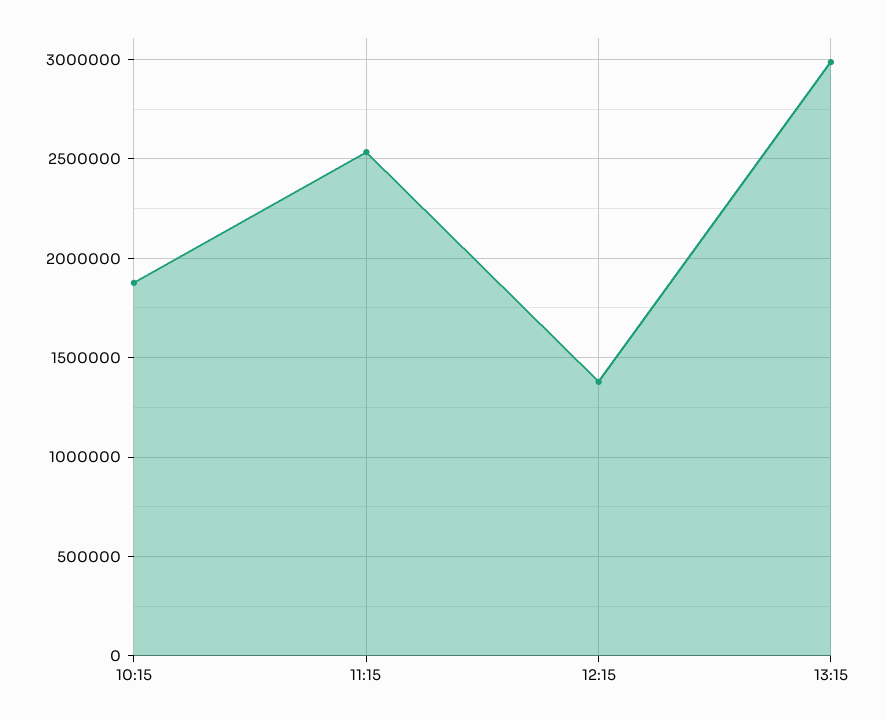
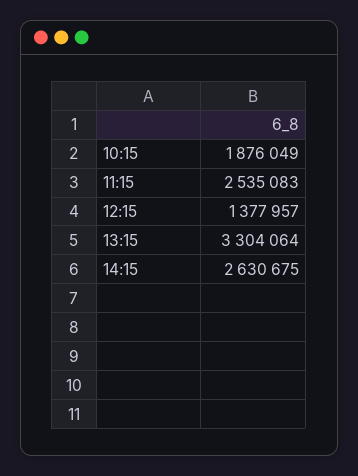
13:15: 3000000 -> 3304064
14:15: none -> 2630675

